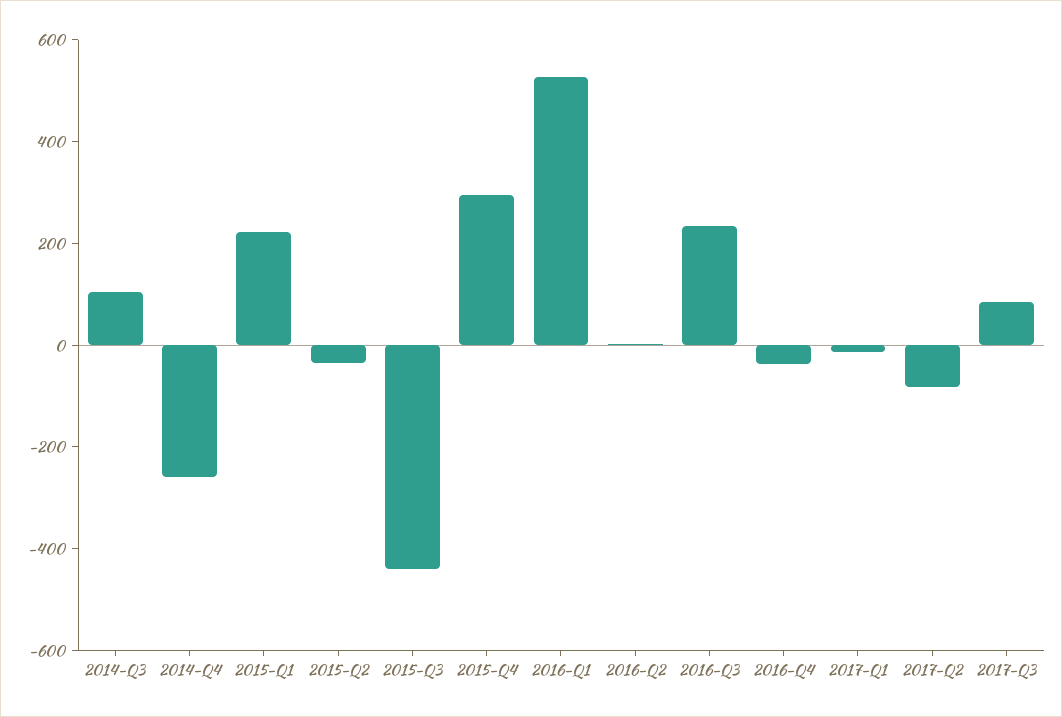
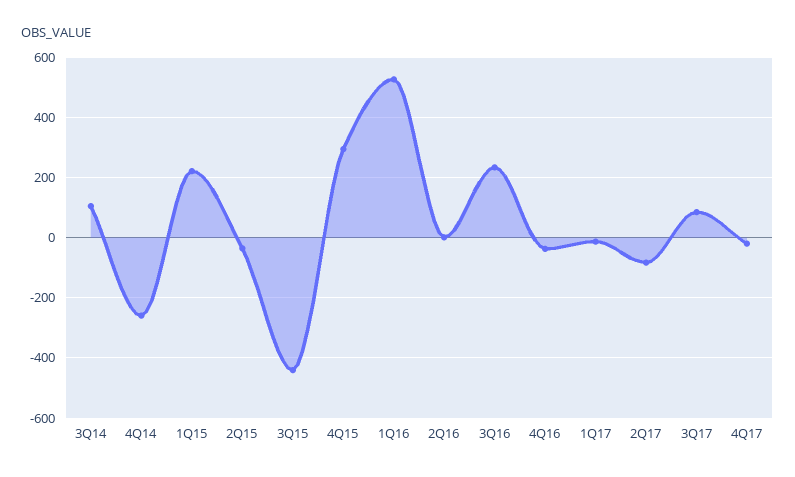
4Q17: none -> -20

